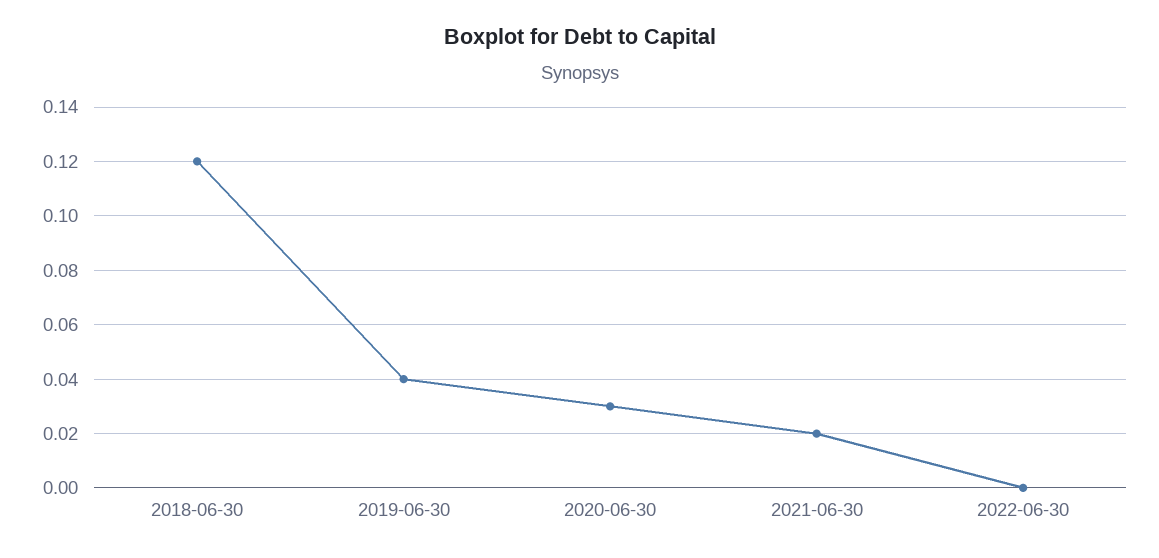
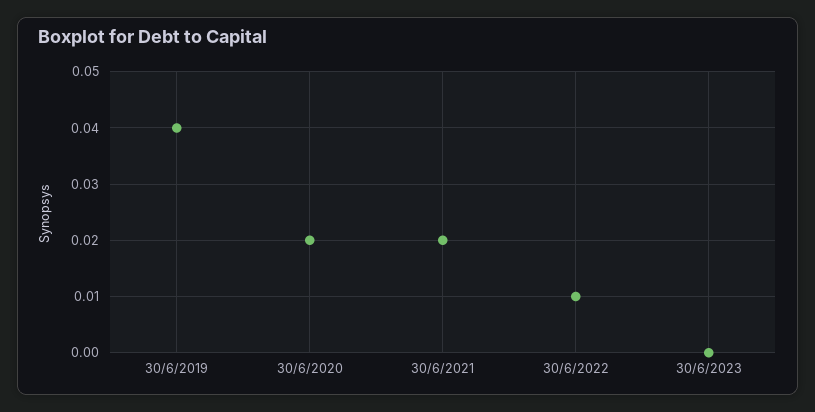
2018-06-30: 0.12 -> none
2020-06-30: 0.03 -> 0.02
2022-06-30: 0 -> 0.01
30/6/2023: none -> 0

